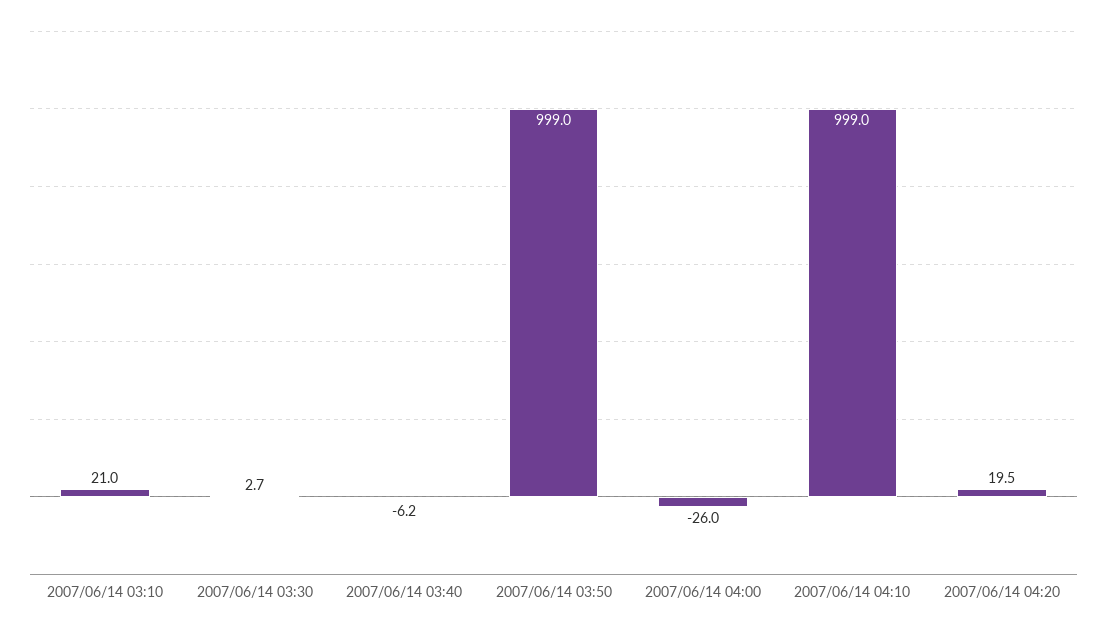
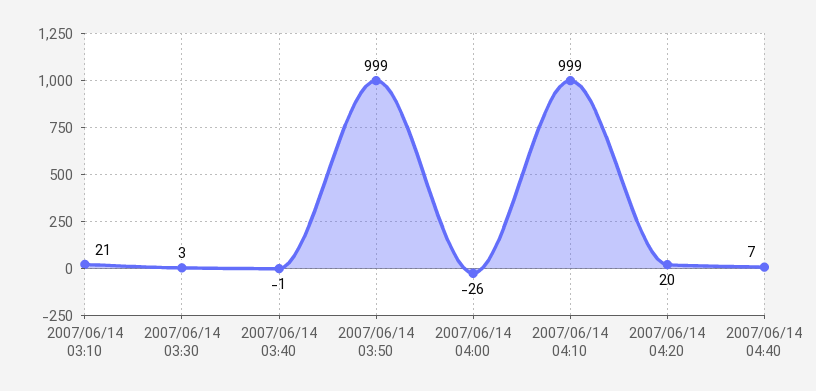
2007/06/14 03:40: -6.2 -> -1
2007/06/14 04:40: none -> 7

